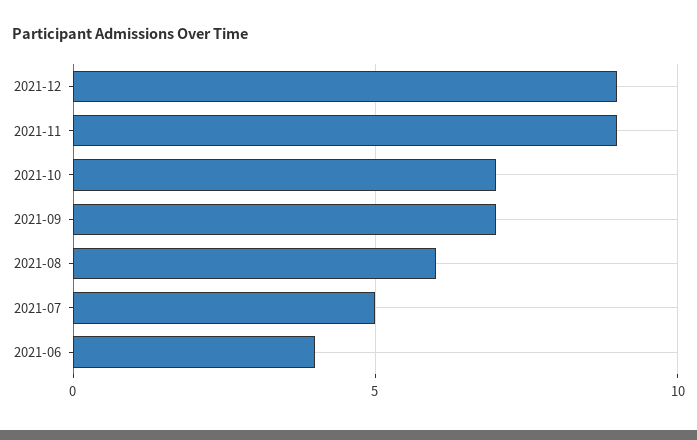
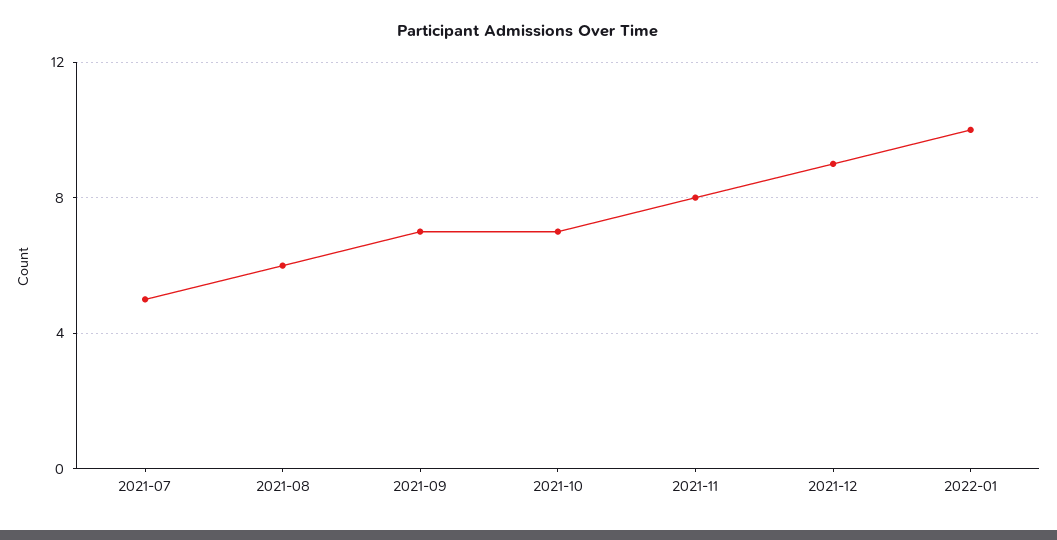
2021-11: 9 -> 8
2021-06: 4 -> none
2022-01: none -> 10

